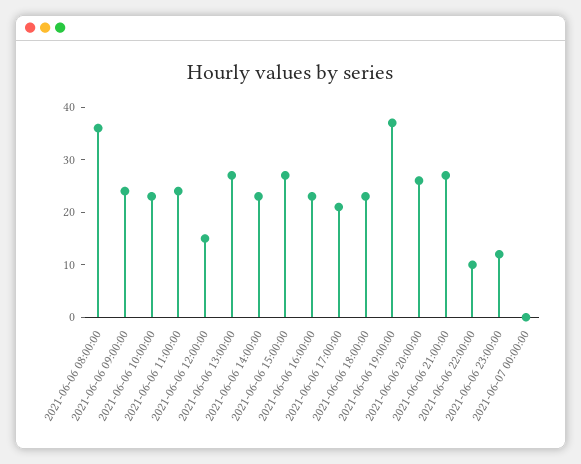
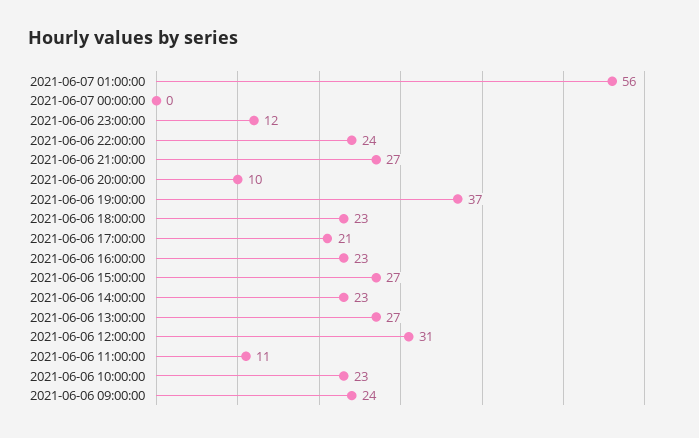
2021-06-06 08:00:00: 35 -> none
2021-06-06 11:00:00: 25 -> 11
2021-06-06 12:00:00: 15 -> 31
2021-06-06 20:00:00: 25 -> 10
2021-06-06 22:00:00: 10 -> 24
2021-06-07 01:00:00: none -> 56

